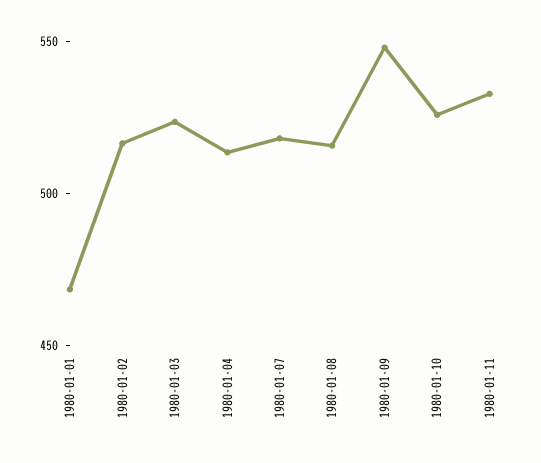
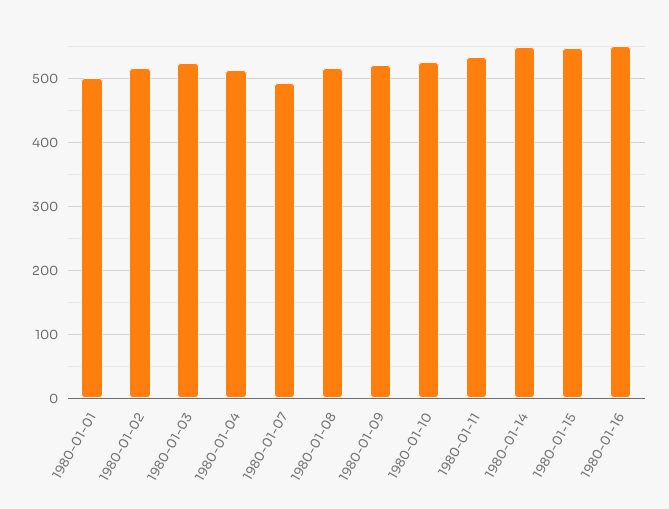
1980-01-01: 470 -> 500
1980-01-07: 520 -> 490
1980-01-09: 550 -> 520
1980-01-14: none -> 550
1980-01-15: none -> 550
1980-01-16: none -> 550

